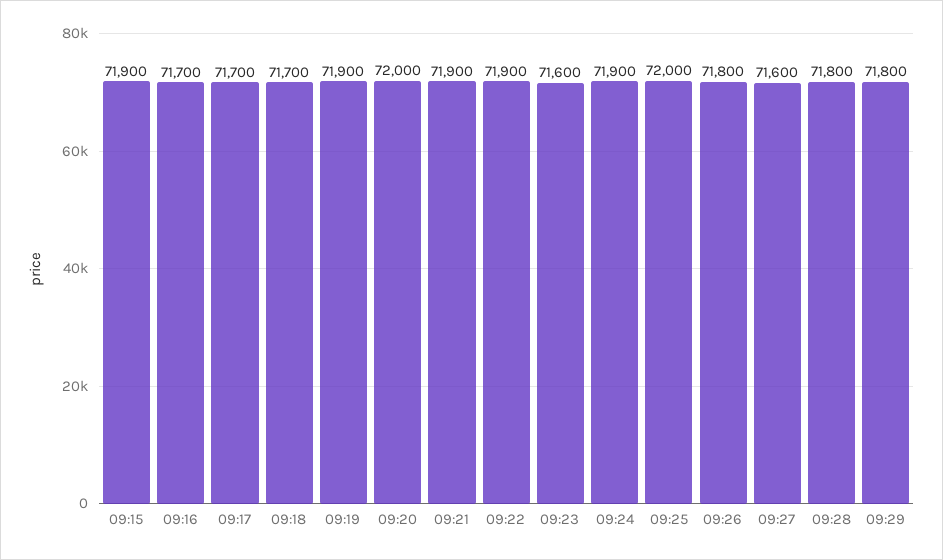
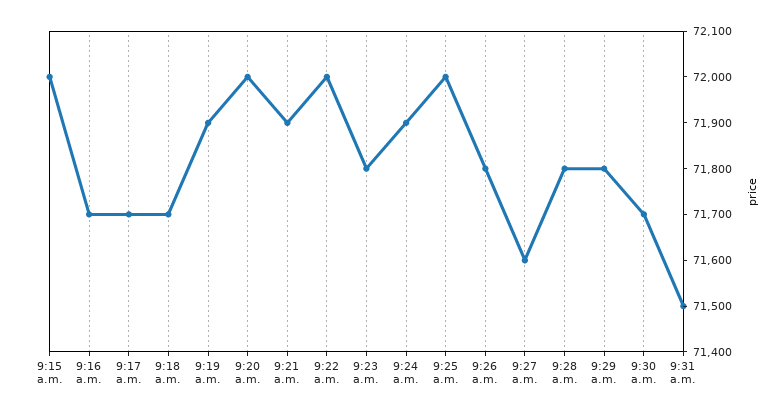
09:15: 71900 -> 72000
09:22: 71900 -> 72000
09:23: 71600 -> 71800
9:30 a.m.: none -> 71700
9:31 a.m.: none -> 71500

